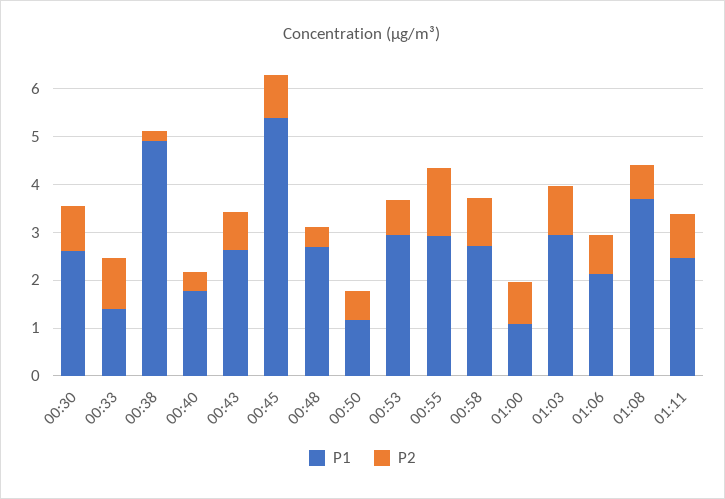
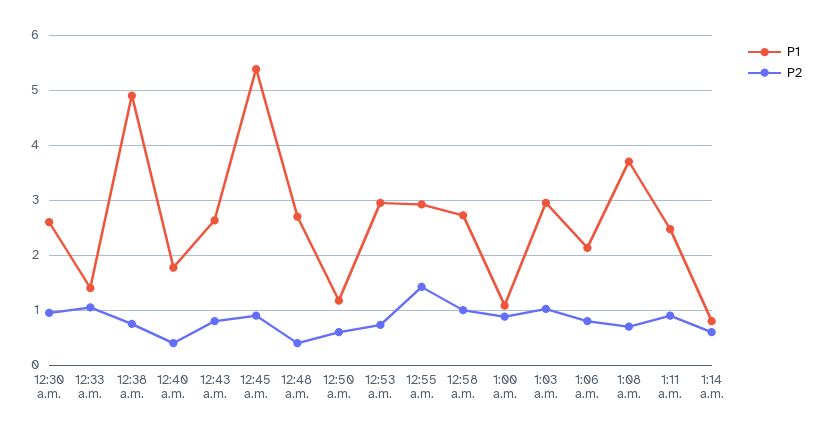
P2, 00:38: 0.2 -> 0.8
P1, 1:14 a.m.: none -> 0.8
P2, 1:14 a.m.: none -> 0.6

